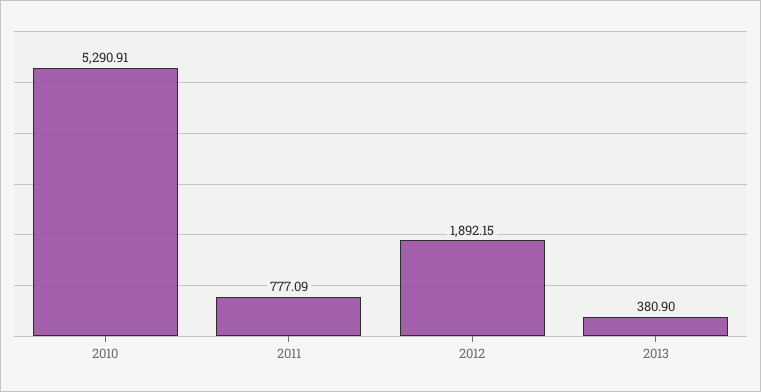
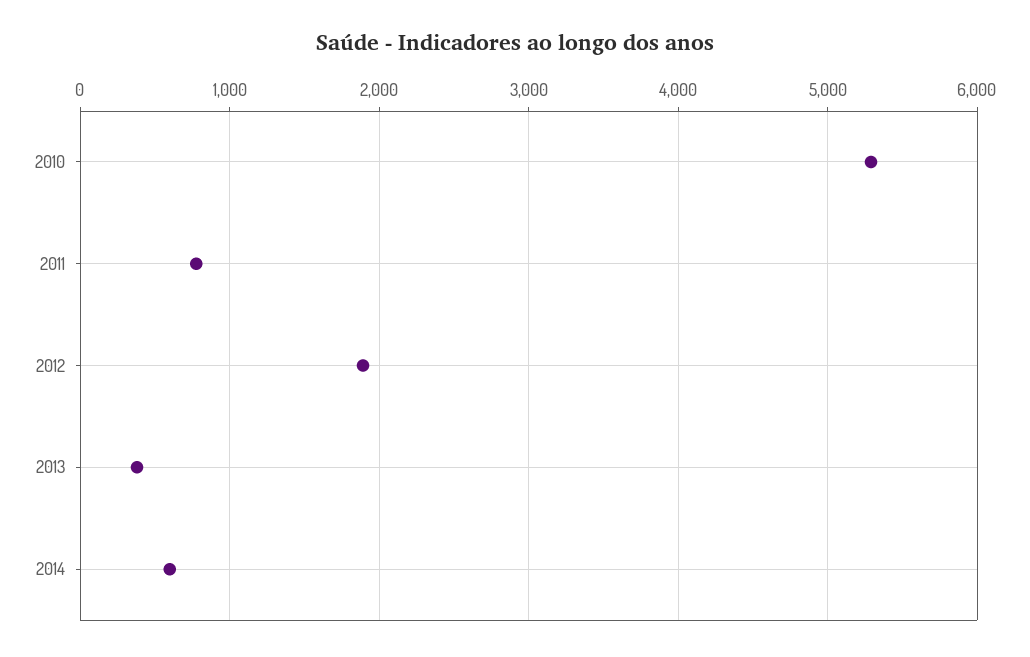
2014: none -> 600

